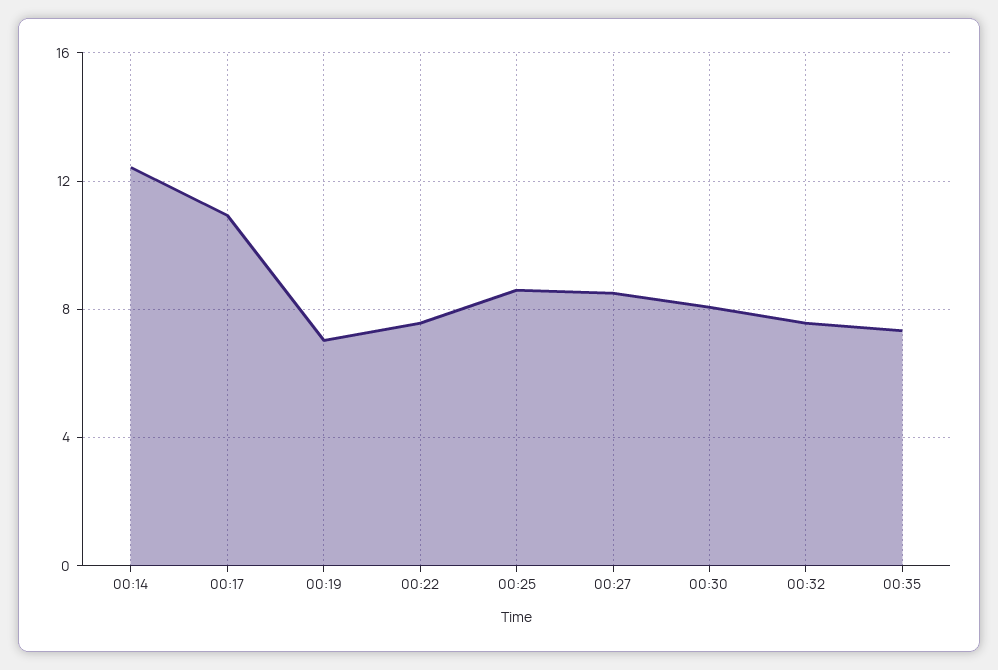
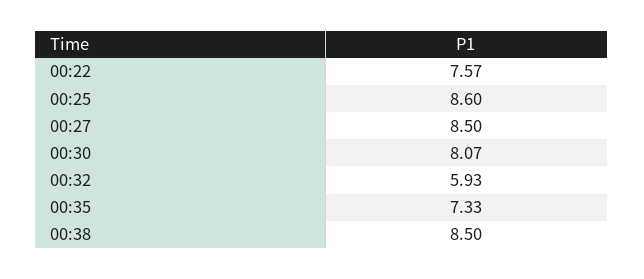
00:14: 12.5 -> none
00:17: 11 -> none
00:19: 7 -> none
00:32: 7.5 -> 5.93
00:38: none -> 8.5

